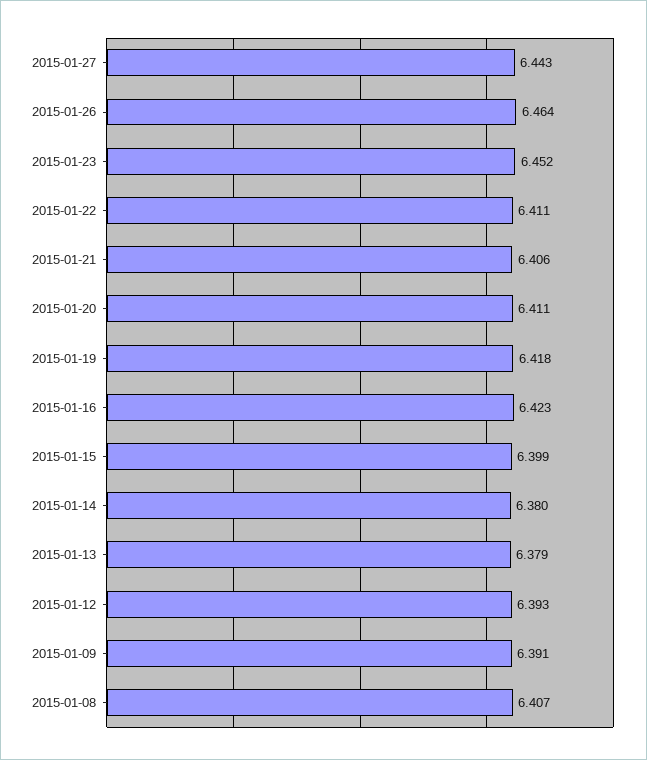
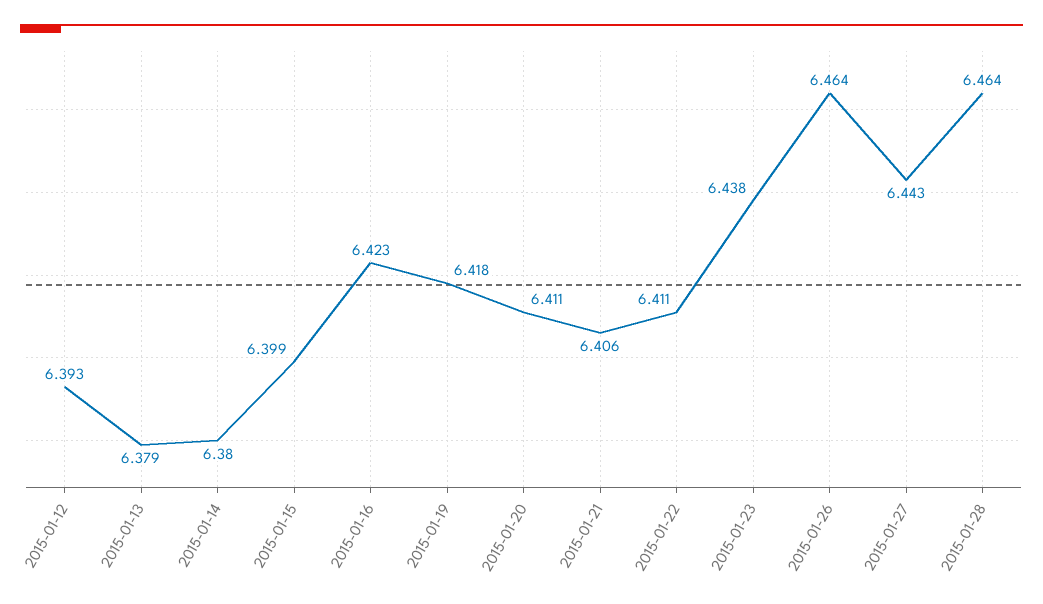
2015-01-23: 6.452 -> 6.438
2015-01-09: 6.391 -> none
2015-01-08: 6.407 -> none
2015-01-28: none -> 6.464

